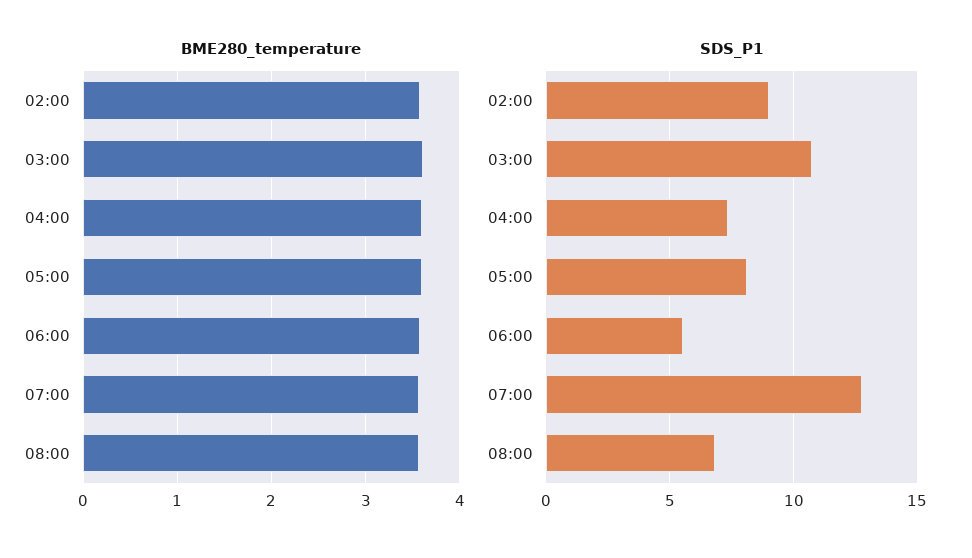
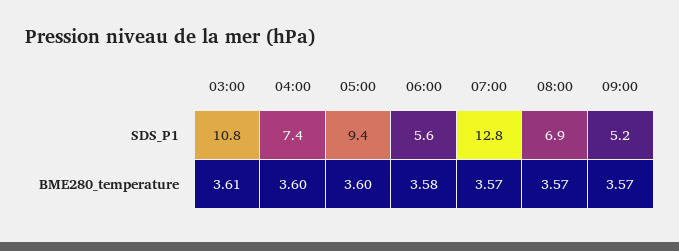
BME280_temperature, 02:00: 3.6 -> none
SDS_P1, 02:00: 9 -> none
SDS_P1, 05:00: 8 -> 9.4
SDS_P1, 09:00: none -> 5.2
BME280_temperature, 09:00: none -> 3.57

